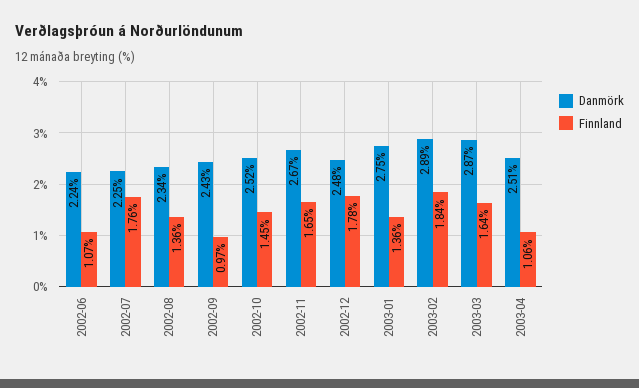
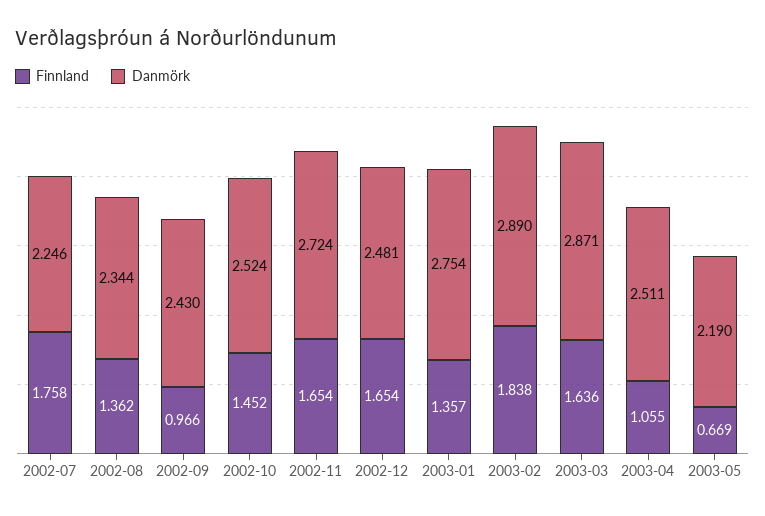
Danmörk, 2002-06: 2.24 -> none
Finnland, 2002-06: 1.07 -> none
Danmörk, 2002-11: 2.67 -> 2.724
Finnland, 2002-12: 1.78 -> 1.654
Finnland, 2003-05: none -> 0.669
Danmörk, 2003-05: none -> 2.19

